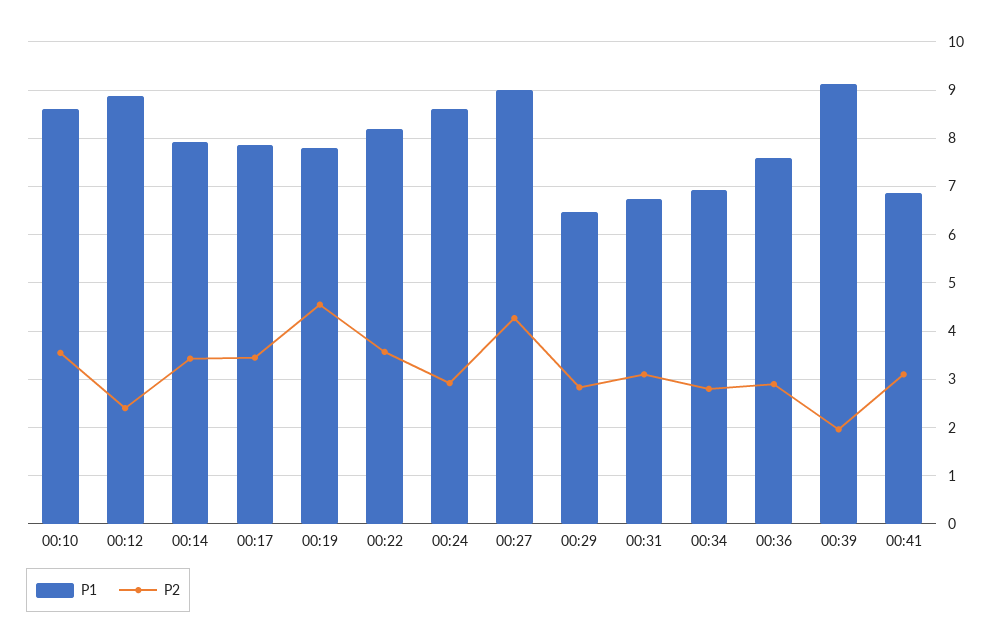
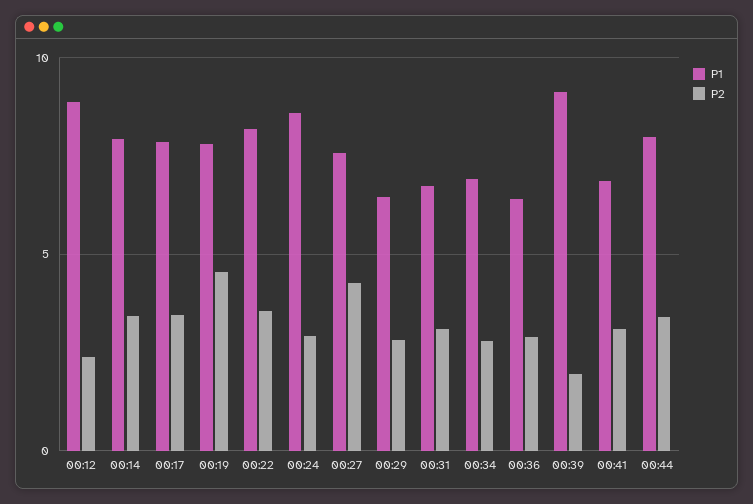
P1, 00:10: 8.6 -> none
P2, 00:10: 3.6 -> none
P1, 00:27: 9 -> 7.5
P1, 00:36: 7.6 -> 6.5
P1, 00:44: none -> 8
P2, 00:44: none -> 3.5

